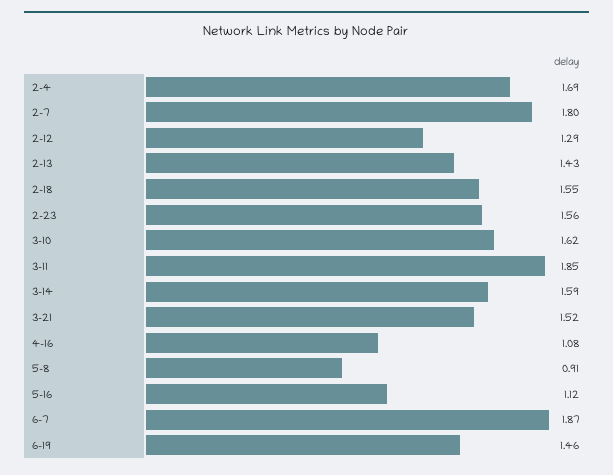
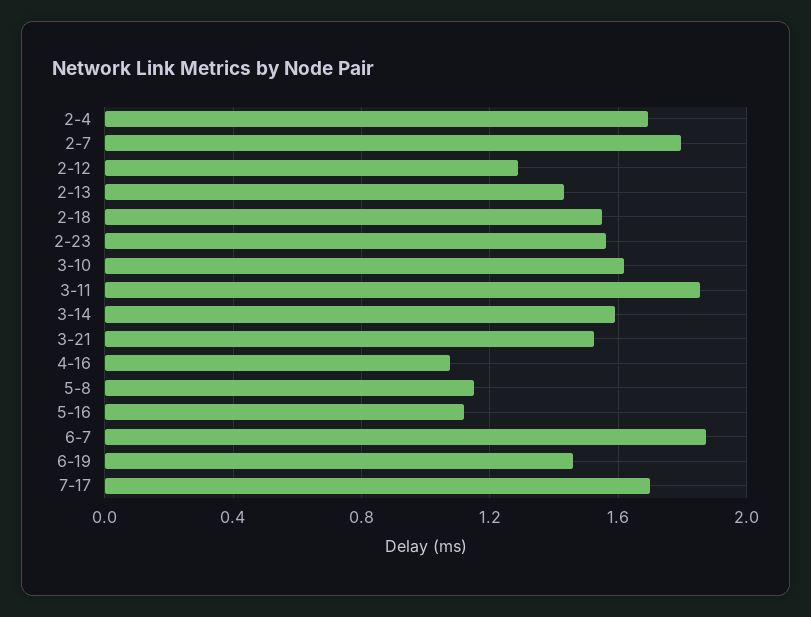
5-8: 0.91 -> 1.15
7-17: none -> 1.7

